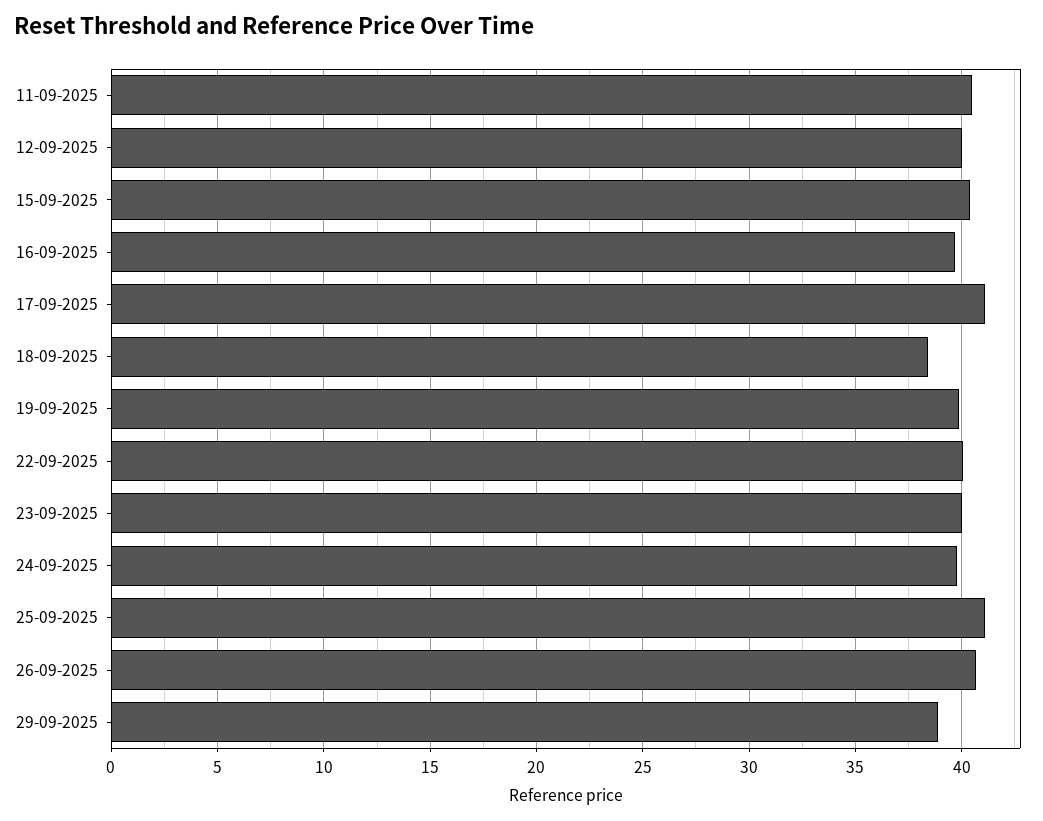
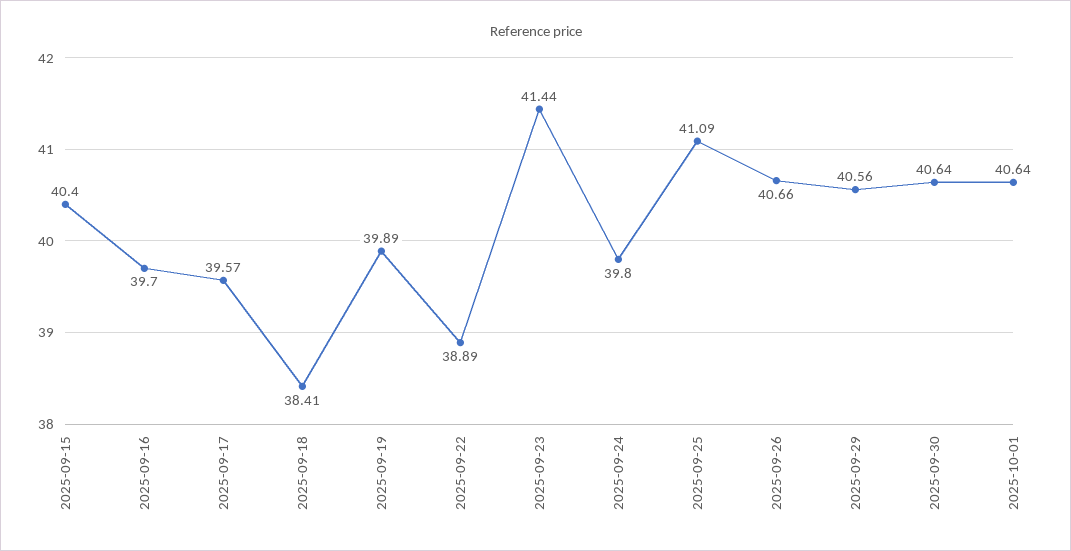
11-09-2025: 40.5 -> none
12-09-2025: 40 -> none
17-09-2025: 41 -> 39.57
22-09-2025: 40 -> 38.89
23-09-2025: 40 -> 41.44
29-09-2025: 39 -> 40.56
2025-09-30: none -> 40.64
2025-10-01: none -> 40.64

